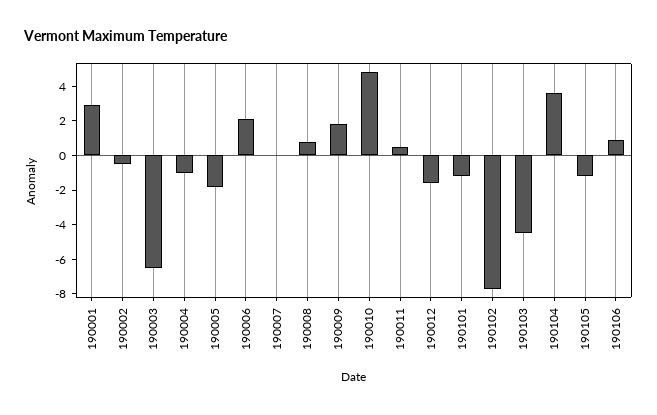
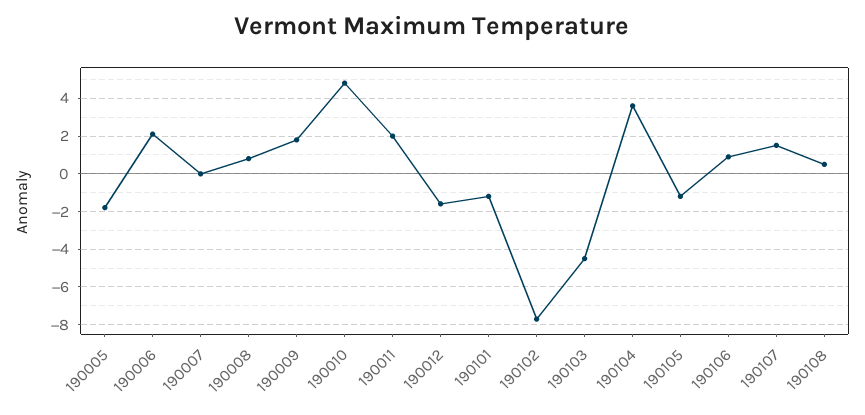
190001: 3 -> none
190002: -0.5 -> none
190003: -6.5 -> none
190004: -1 -> none
190011: 0.5 -> 2
190107: none -> 1.5
190108: none -> 0.5

